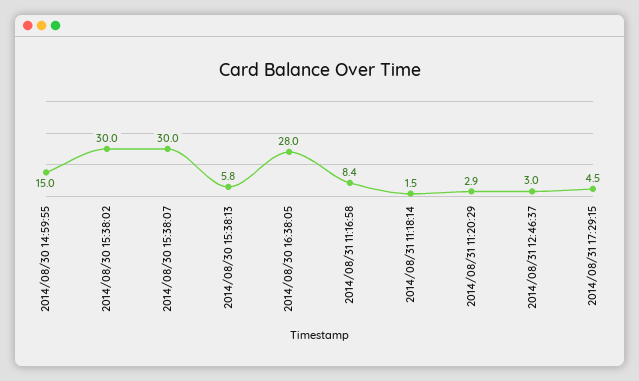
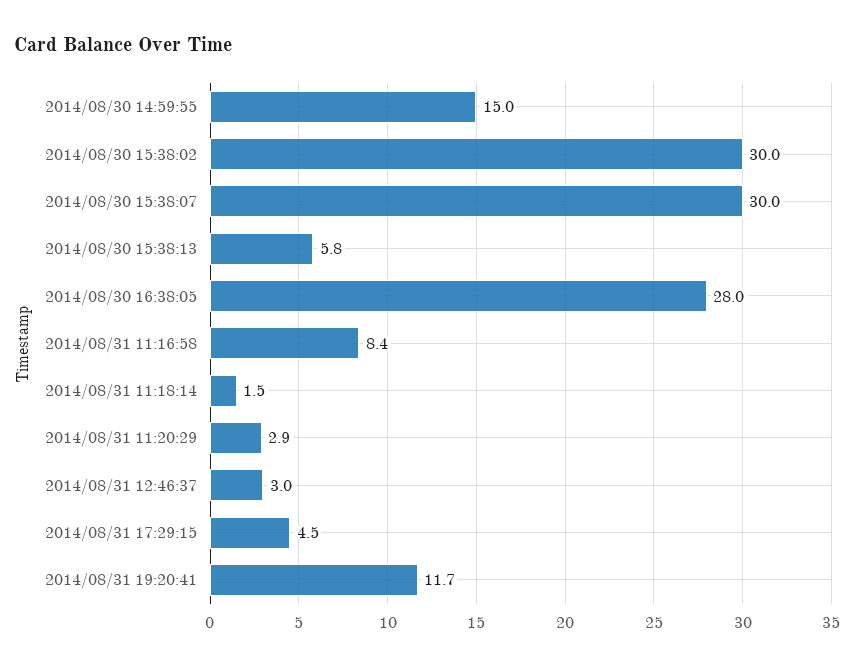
2014/08/31 19:20:41: none -> 11.7

